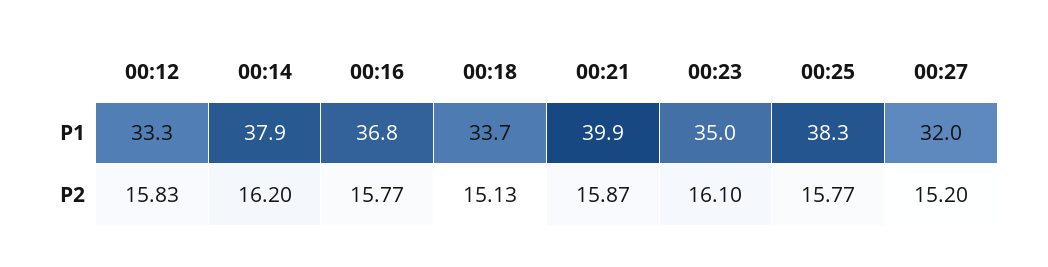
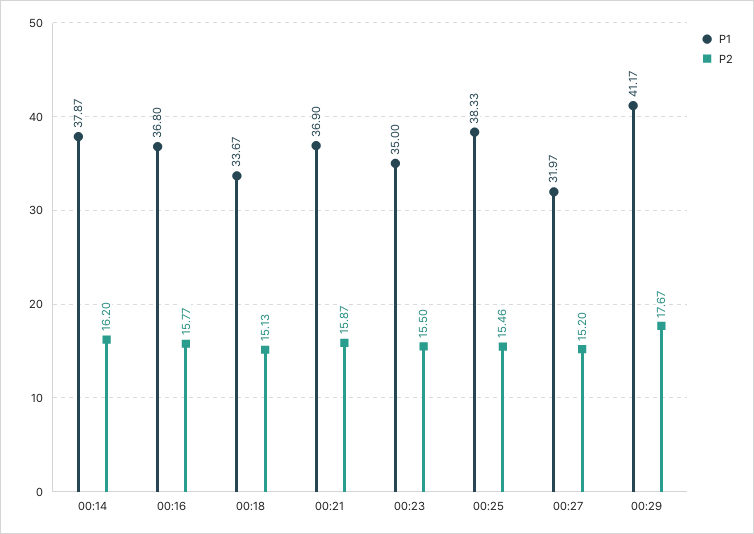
P1, 00:12: 33.3 -> none
P1, 00:21: 39.9 -> 36.9
P2, 00:12: 15.83 -> none
P2, 00:23: 16.1 -> 15.5
P2, 00:25: 15.77 -> 15.46
P1, 00:29: none -> 41.17
P2, 00:29: none -> 17.67

